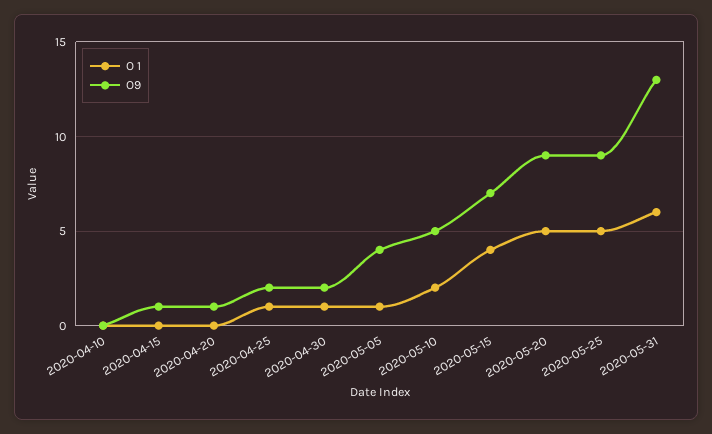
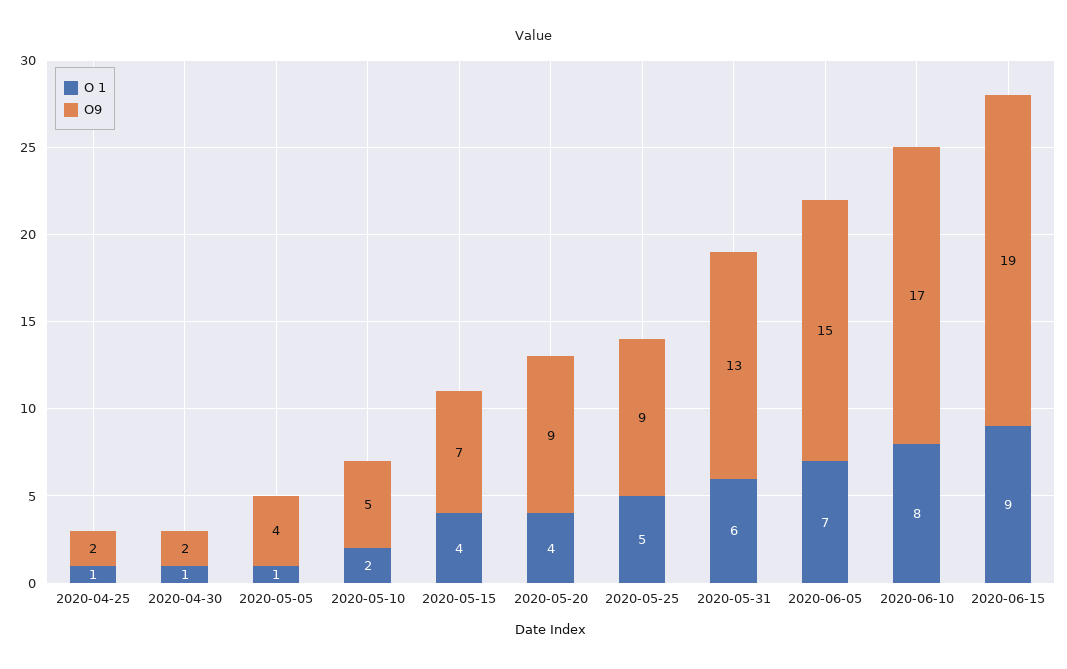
O 1, 2020-04-10: 0 -> none
O9, 2020-04-10: 0 -> none
O 1, 2020-04-15: 0 -> none
O9, 2020-04-15: 1 -> none
O 1, 2020-04-20: 0 -> none
O9, 2020-04-20: 1 -> none
O 1, 2020-05-20: 5 -> 4
O 1, 2020-06-05: none -> 7
O9, 2020-06-05: none -> 15
O 1, 2020-06-10: none -> 8
O9, 2020-06-10: none -> 17
O 1, 2020-06-15: none -> 9
O9, 2020-06-15: none -> 19

